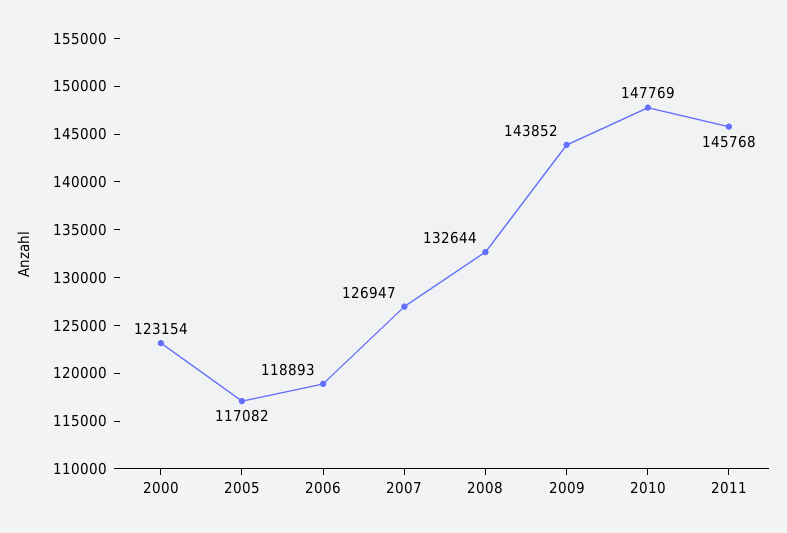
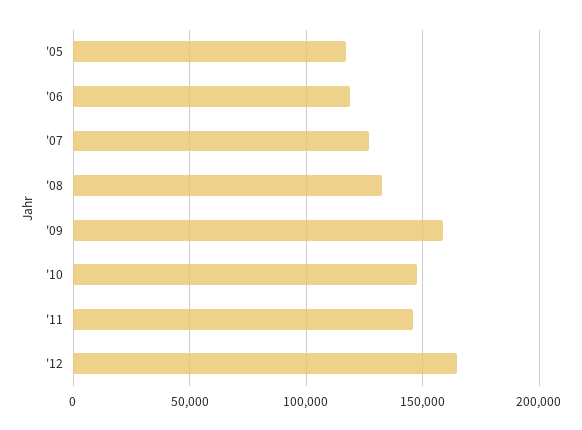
2000: 123154 -> none
2009: 143852 -> 160000
'12: none -> 165000

